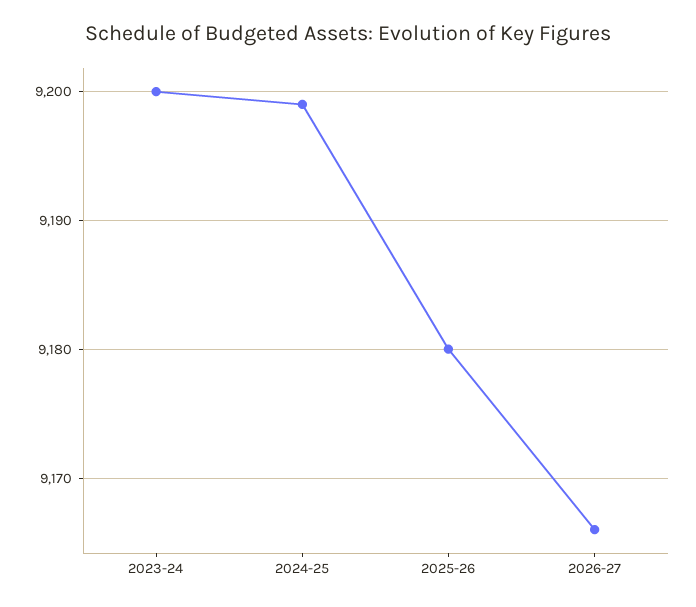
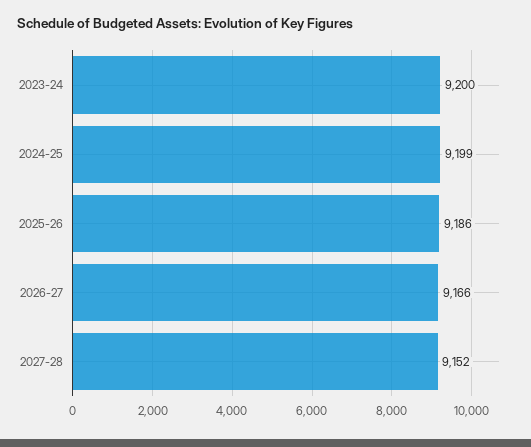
2025-26: 9180 -> 9186
2027-28: none -> 9152

